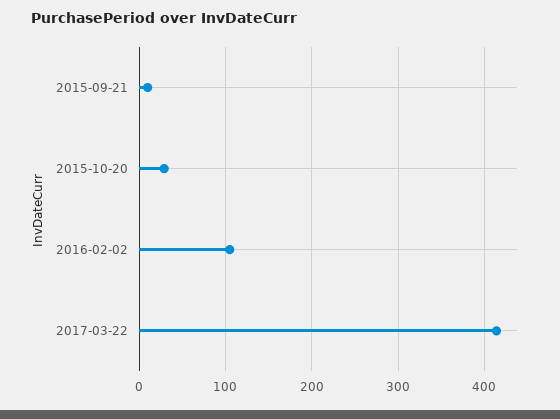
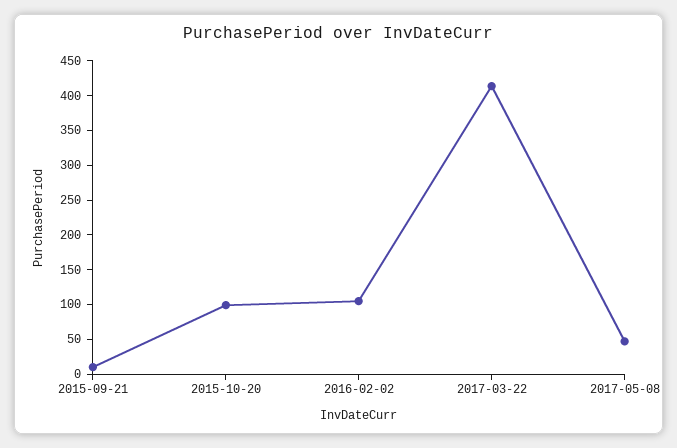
2015-10-20: 30 -> 100
2017-05-08: none -> 50

